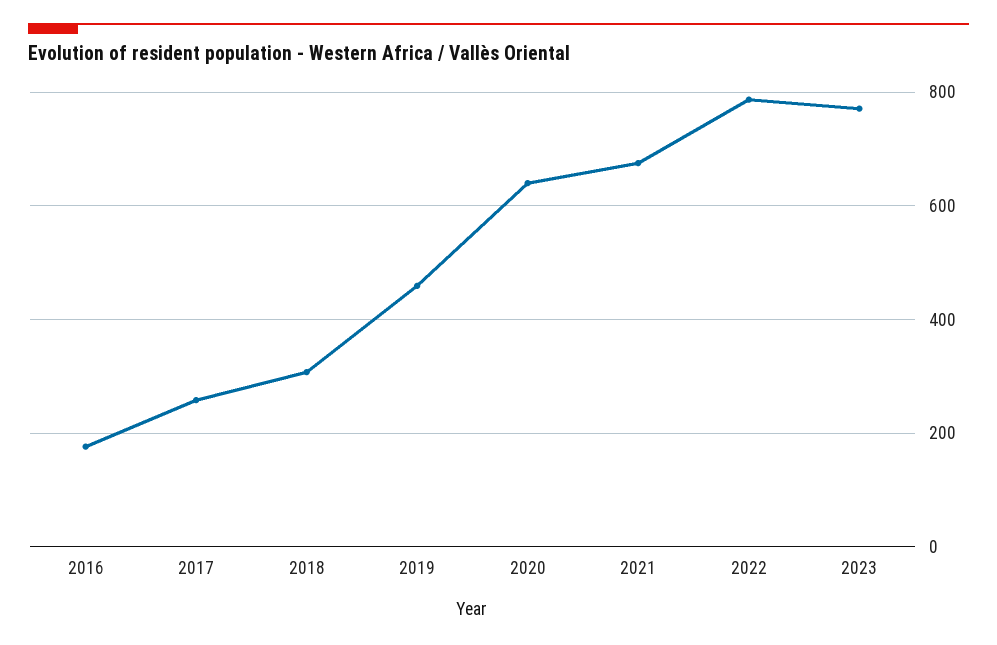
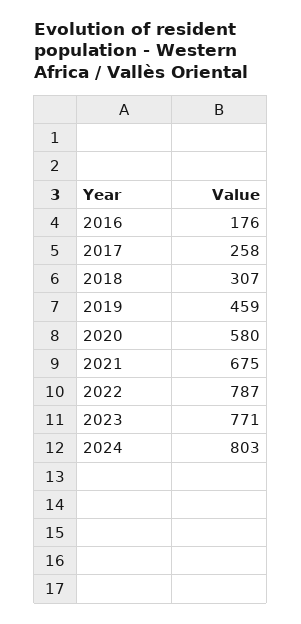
2020: 640 -> 580
2024: none -> 803

